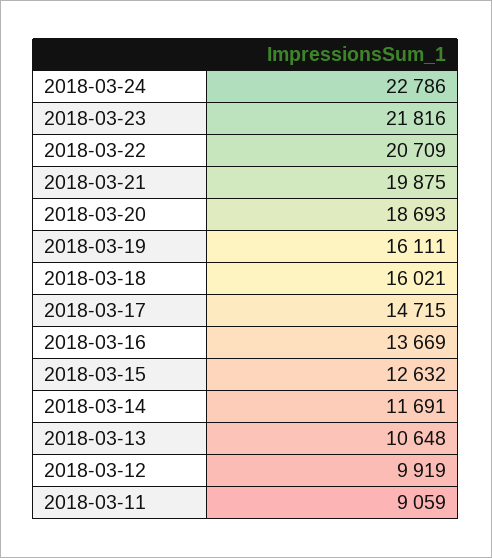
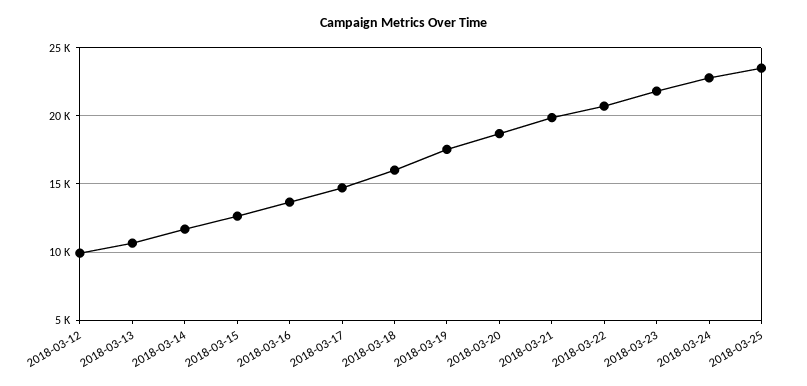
2018-03-19: 16111 -> 17500
2018-03-11: 9059 -> none
2018-03-25: none -> 23500

